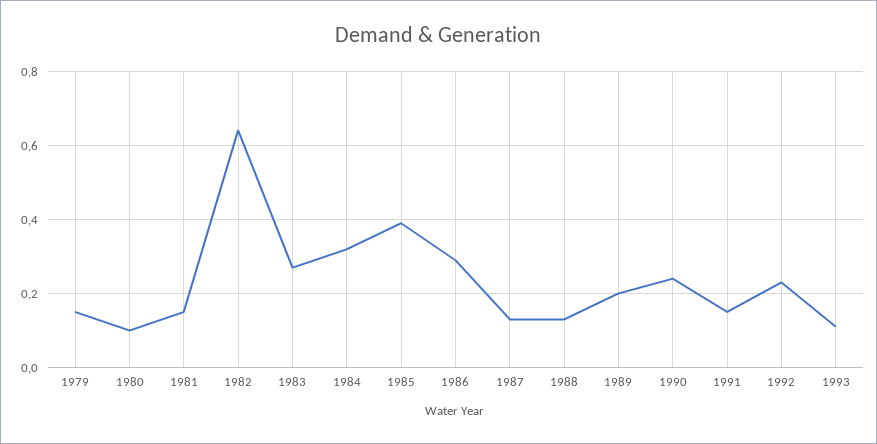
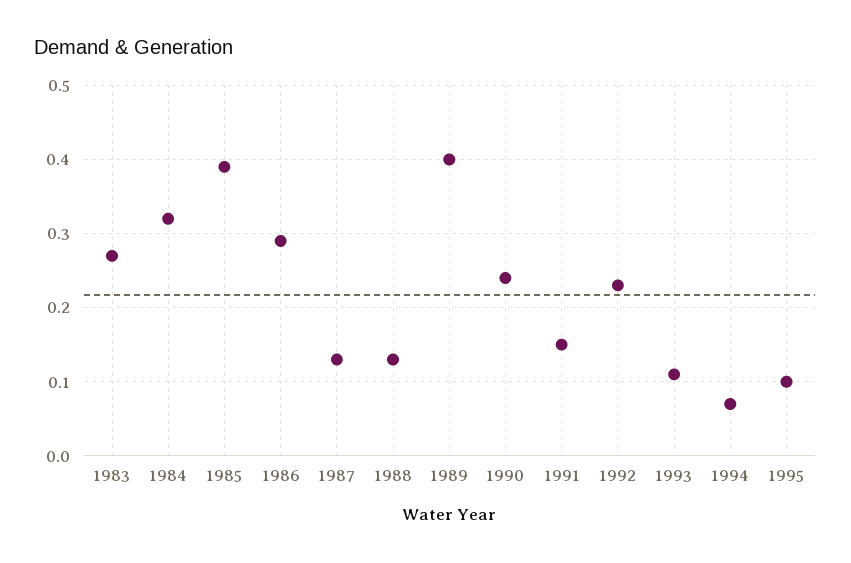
1979: 0.15 -> none
1980: 0.1 -> none
1981: 0.15 -> none
1982: 0.65 -> none
1989: 0.2 -> 0.4
1994: none -> 0.07
1995: none -> 0.1

